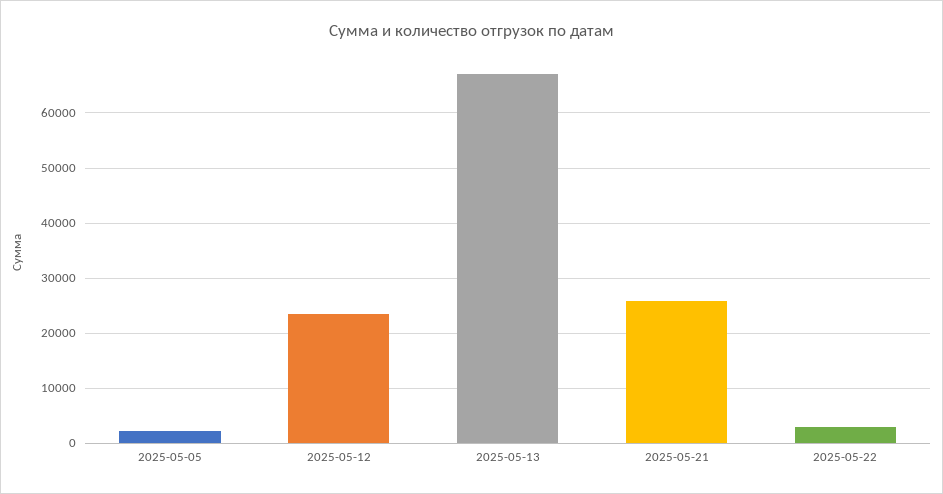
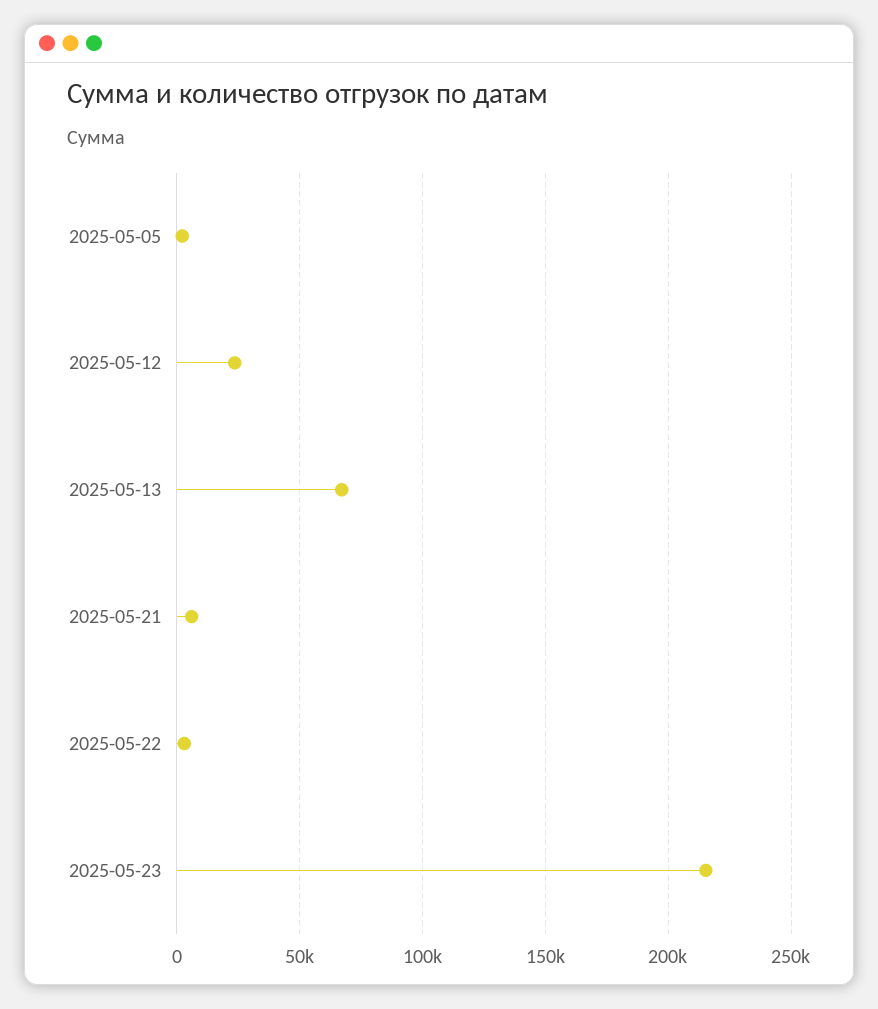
2025-05-21: 26000 -> 5000
2025-05-23: none -> 215000

